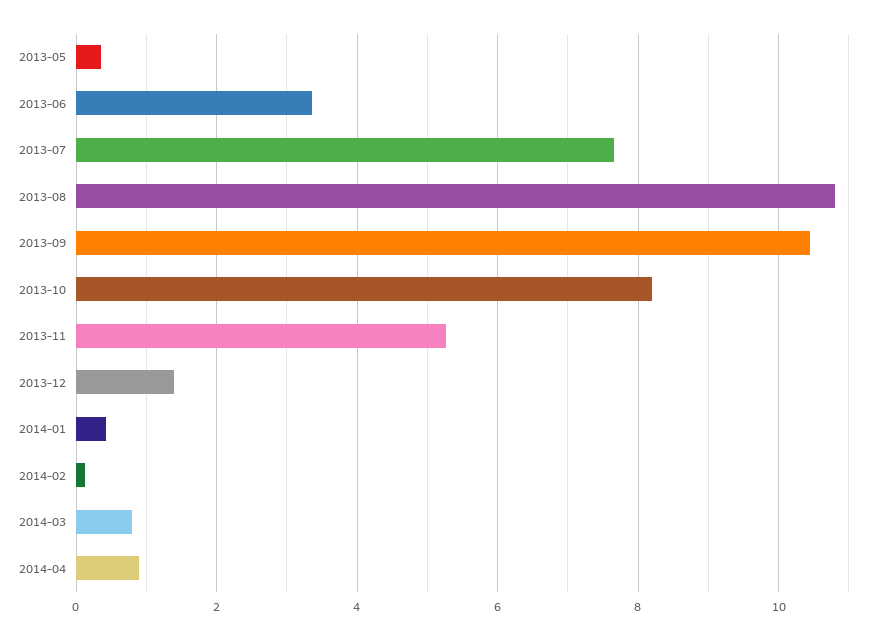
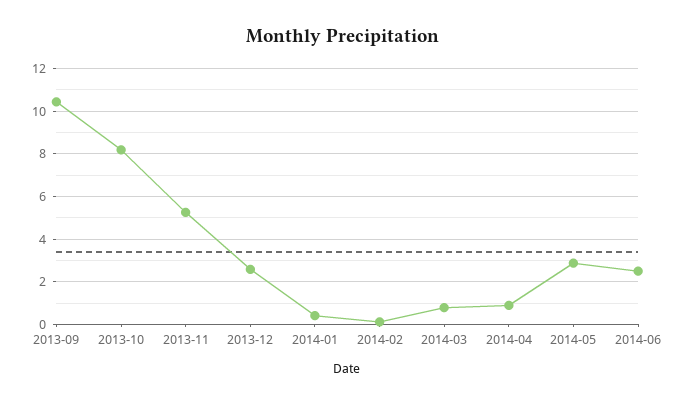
2013-05: 0.4 -> none
2013-06: 3.4 -> none
2013-07: 7.6 -> none
2013-08: 10.8 -> none
2013-12: 1.4 -> 2.5
2014-05: none -> 3
2014-06: none -> 2.5

